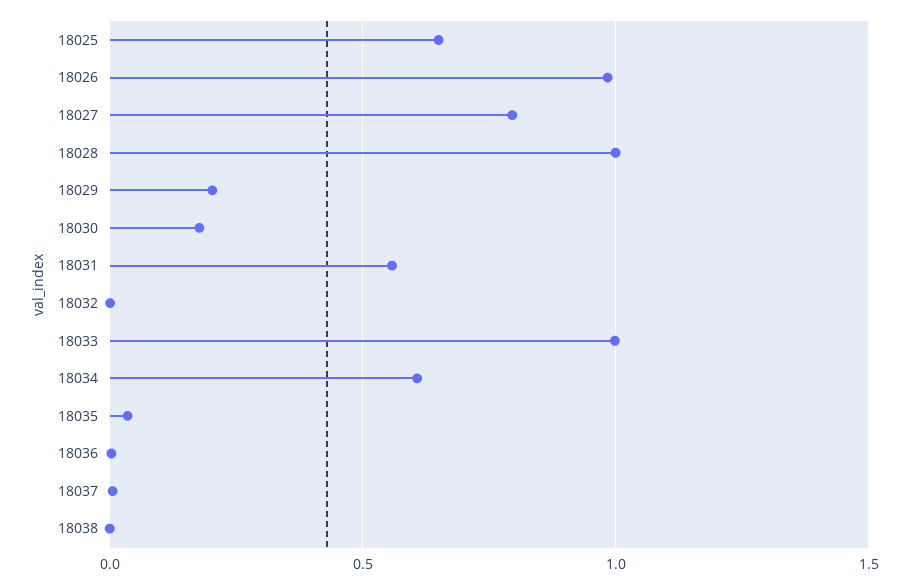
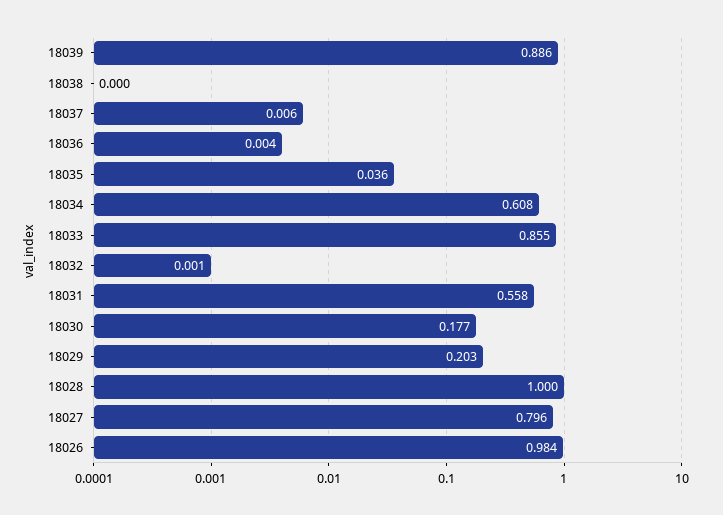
18025: 0.65 -> none
18033: 1 -> 0.855
18039: none -> 0.886

